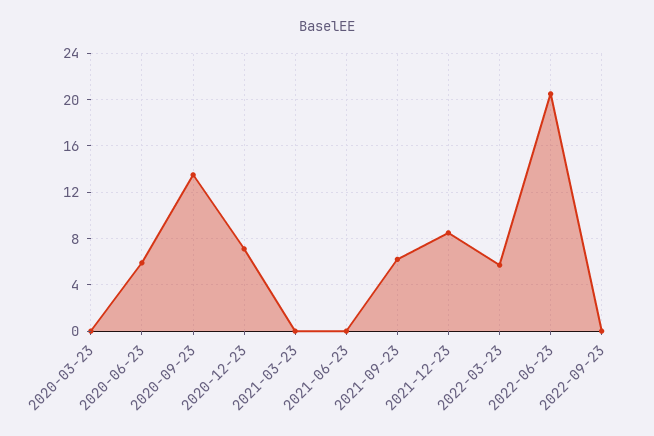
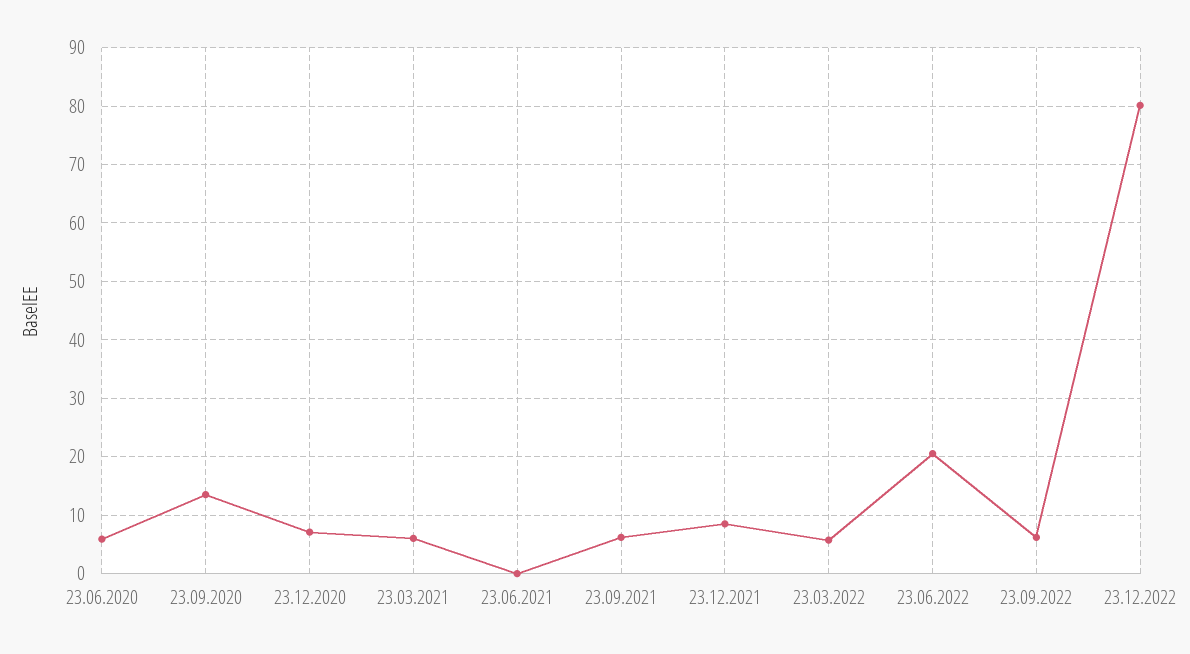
2020-03-23: 0 -> none
2021-03-23: 0 -> 6
2022-09-23: 0 -> 6
23.12.2022: none -> 80

